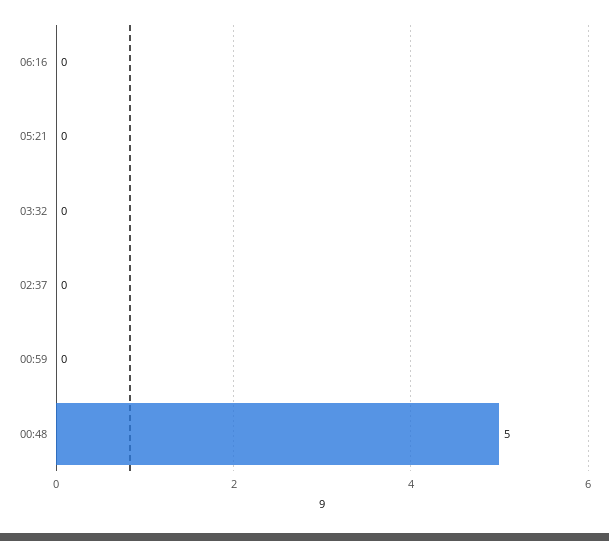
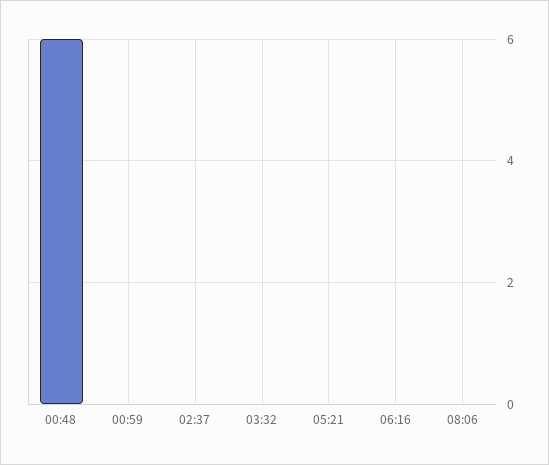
00:48: 5 -> 6
08:06: none -> 0

